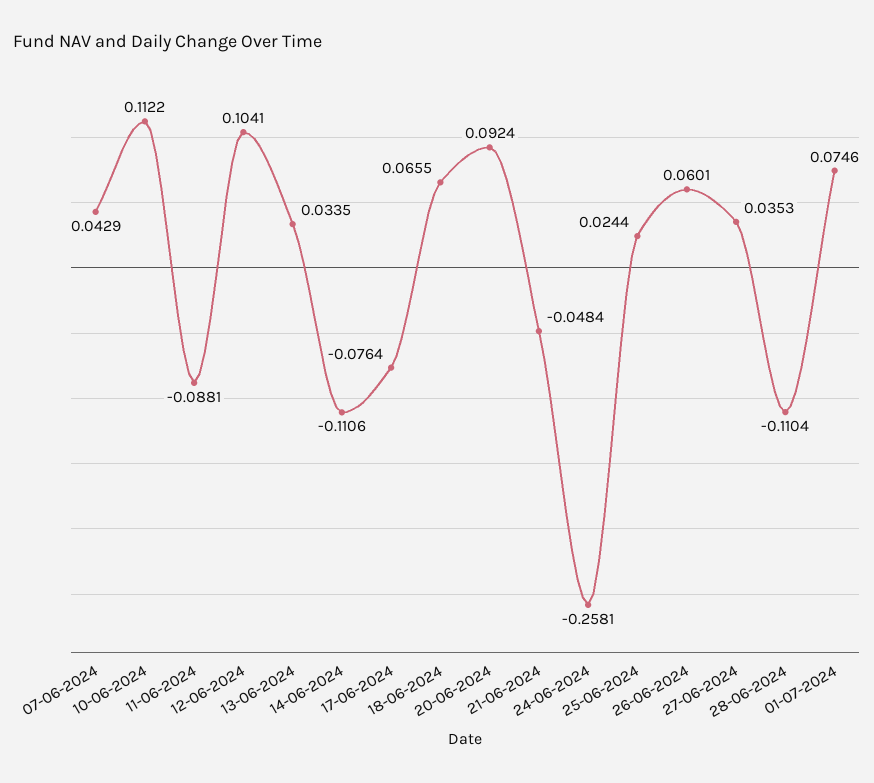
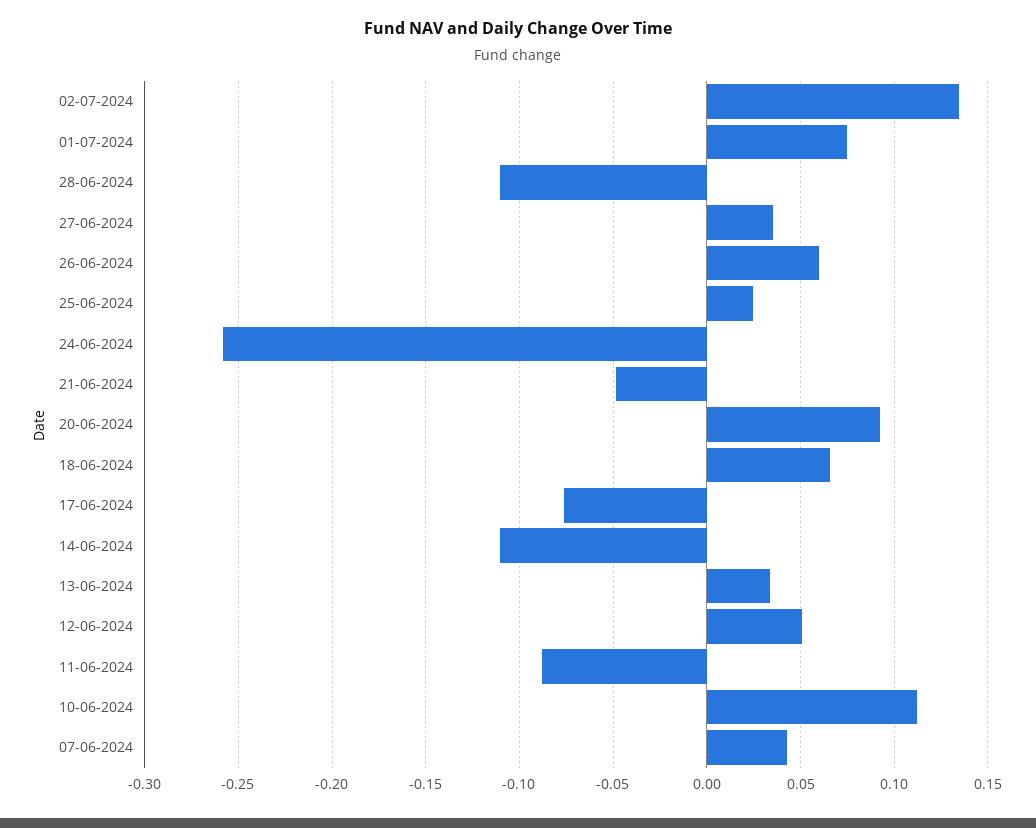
12-06-2024: 0.1041 -> 0.05
02-07-2024: none -> 0.135

